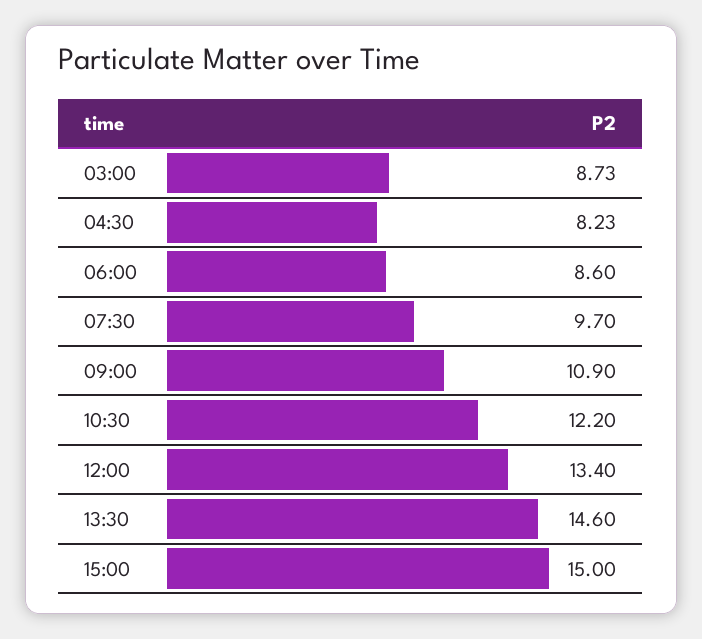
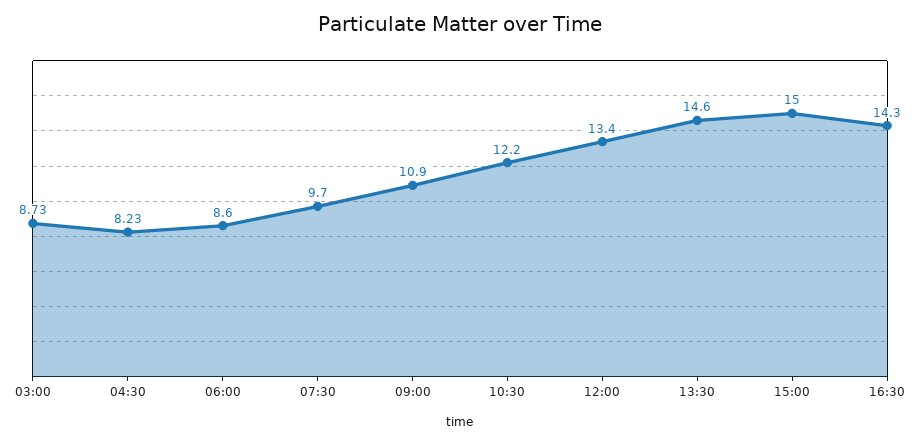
16:30: none -> 14.3

